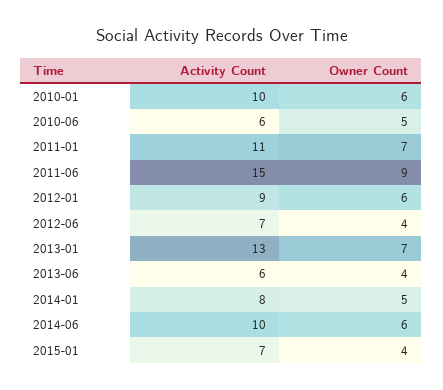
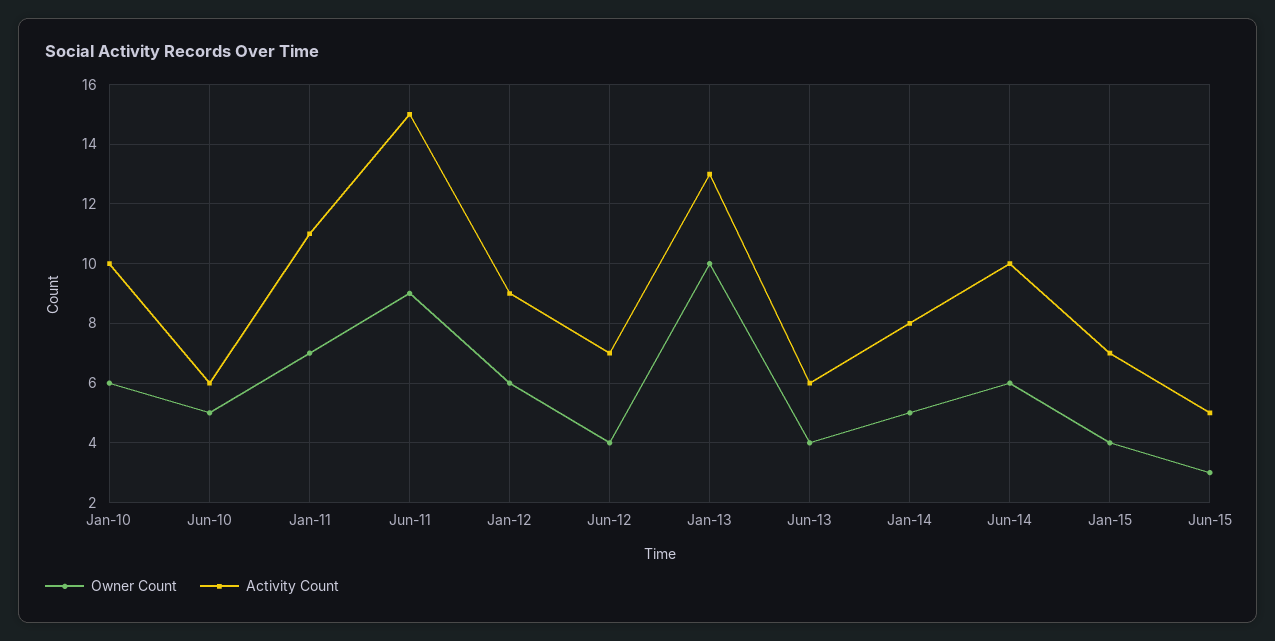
Owner Count, 2013-01: 7 -> 10
Owner Count, Jun-15: none -> 3
Activity Count, Jun-15: none -> 5

